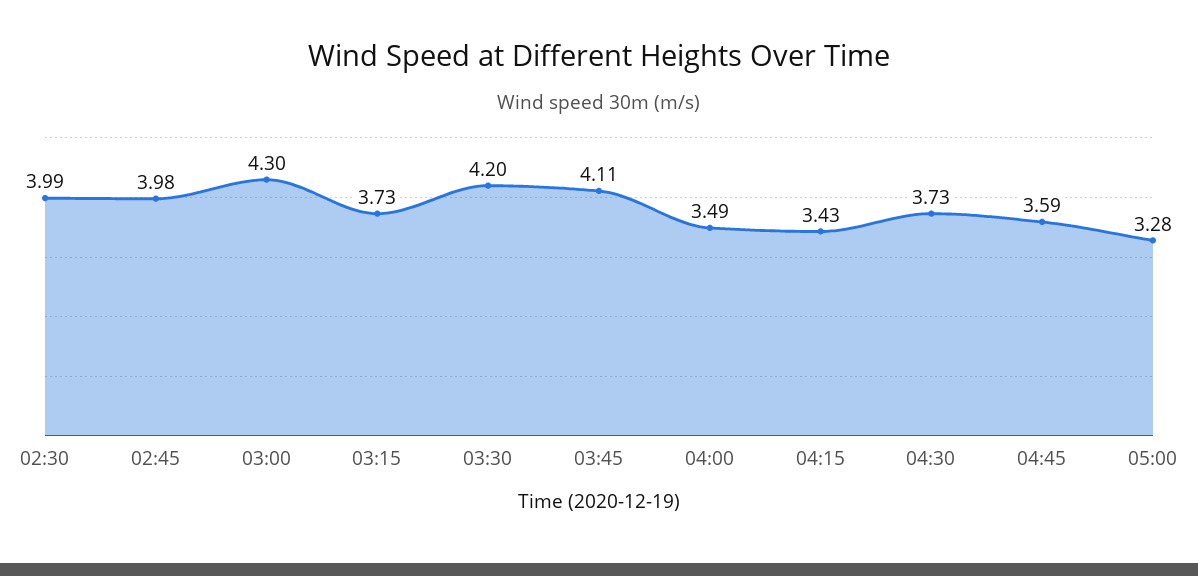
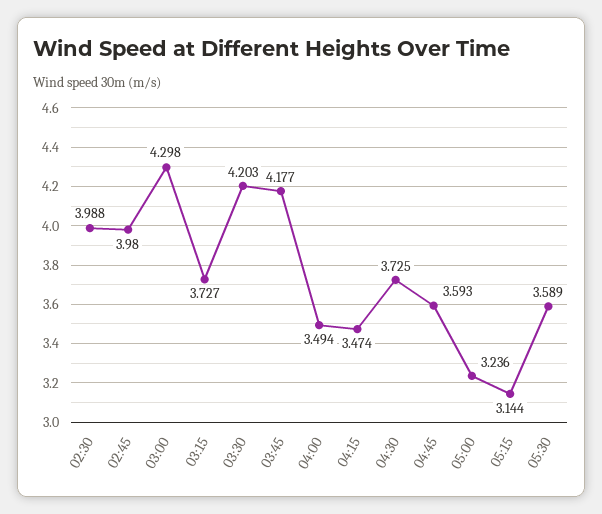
03:45: 4.11 -> 4.177
04:15: 3.43 -> 3.474
05:00: 3.28 -> 3.236
05:15: none -> 3.144
05:30: none -> 3.589

